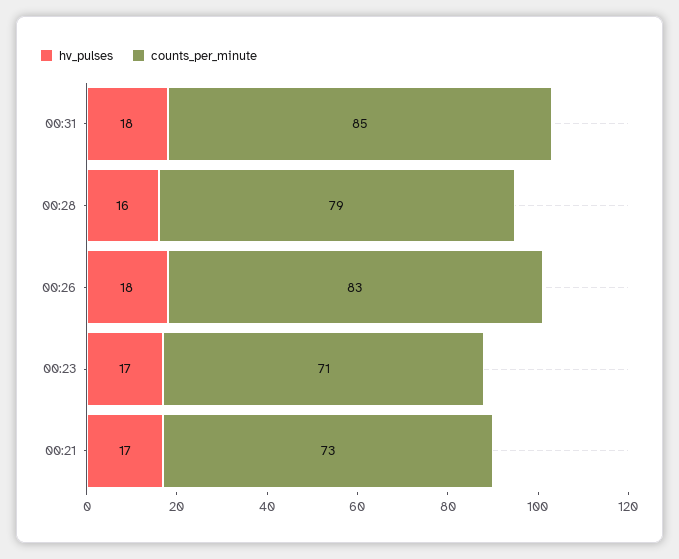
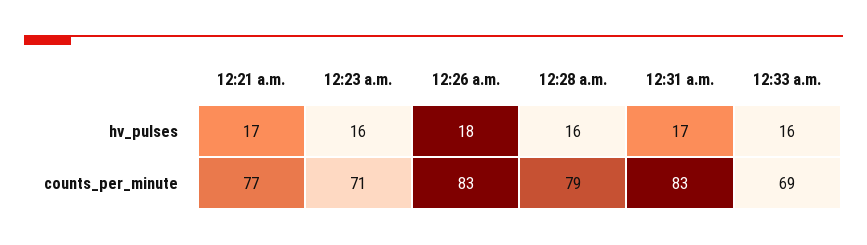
hv_pulses, 00:31: 18 -> 17
counts_per_minute, 00:31: 85 -> 83
hv_pulses, 00:23: 17 -> 16
counts_per_minute, 00:21: 73 -> 77
hv_pulses, 12:33 a.m.: none -> 16
counts_per_minute, 12:33 a.m.: none -> 69

